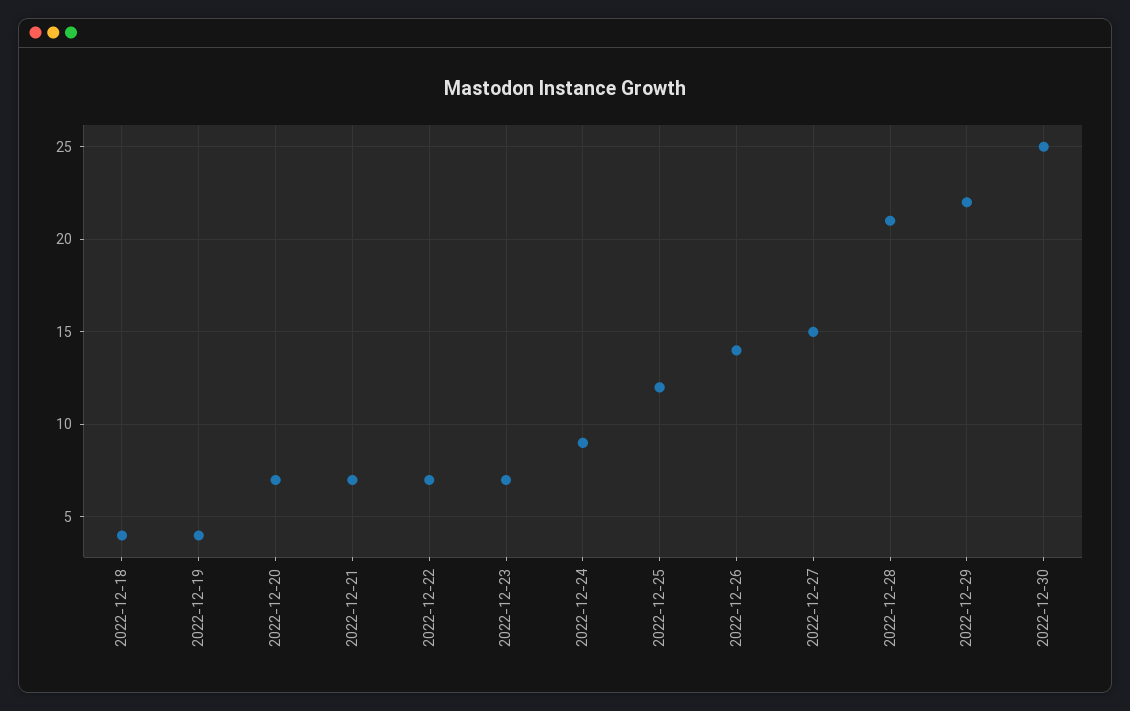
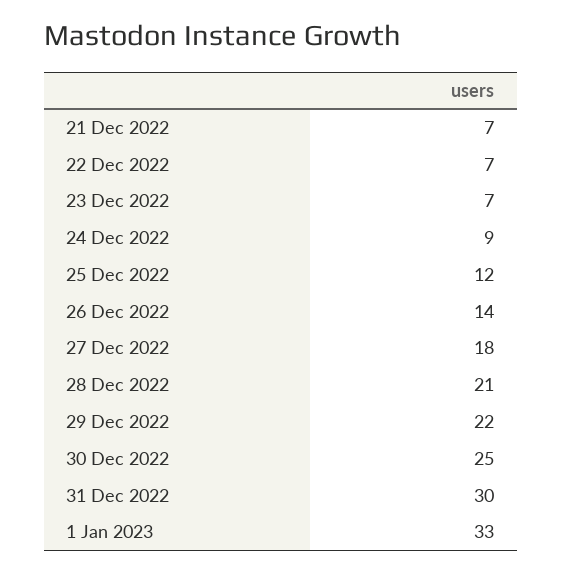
2022-12-18: 4 -> none
2022-12-19: 4 -> none
2022-12-20: 7 -> none
2022-12-27: 15 -> 18
31 Dec 2022: none -> 30
1 Jan 2023: none -> 33

